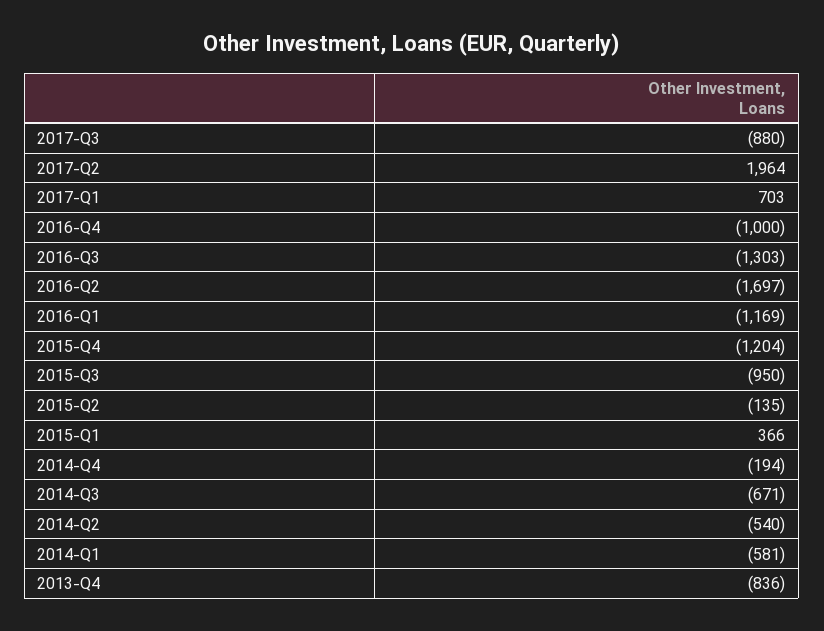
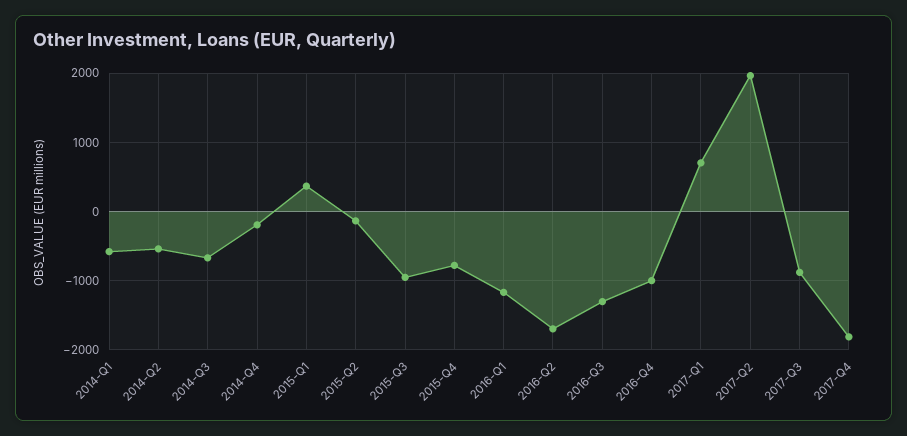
2015-Q4: -1204 -> -800
2013-Q4: -836 -> none
2017-Q4: none -> -1800

